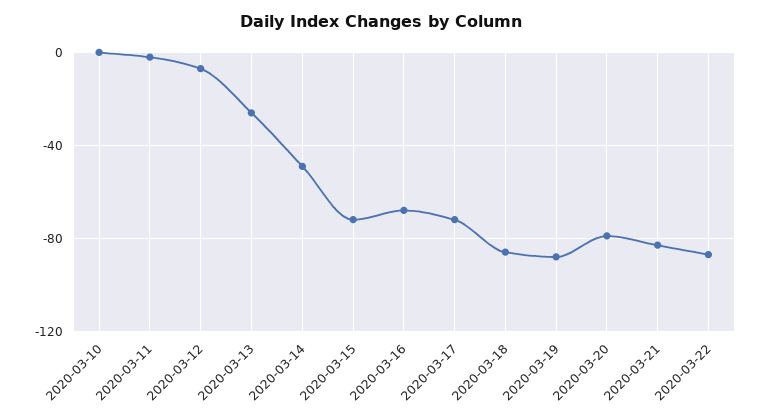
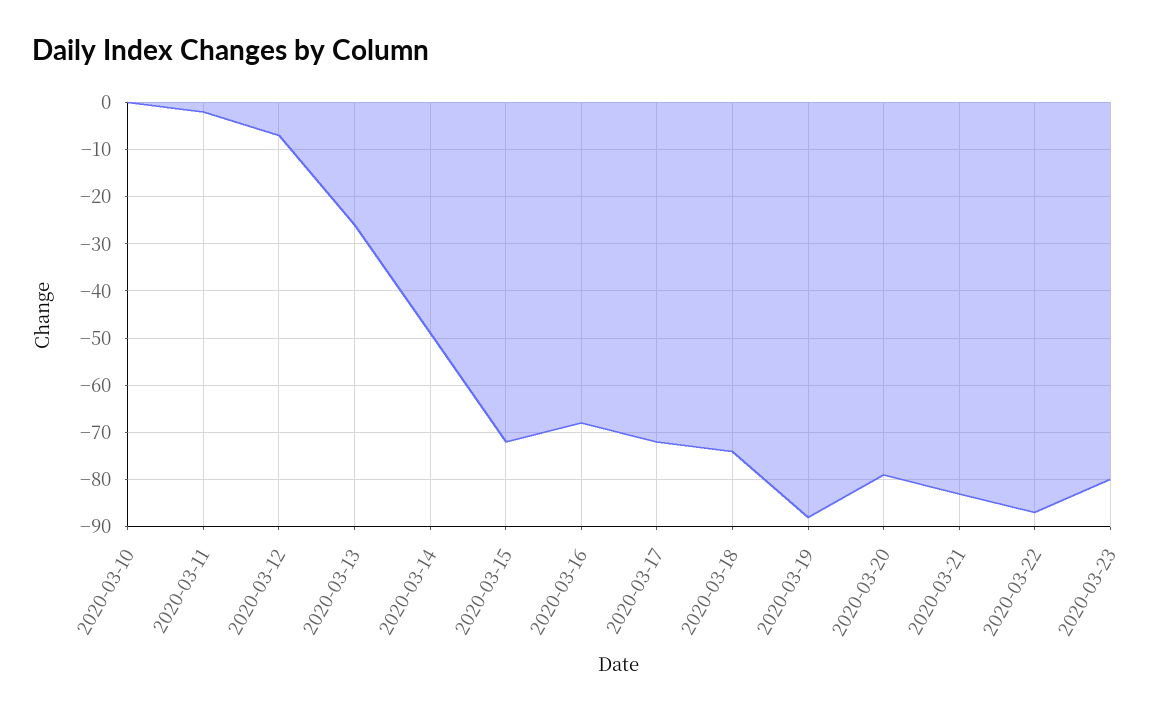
2020-03-18: -85 -> -75
2020-03-23: none -> -80

